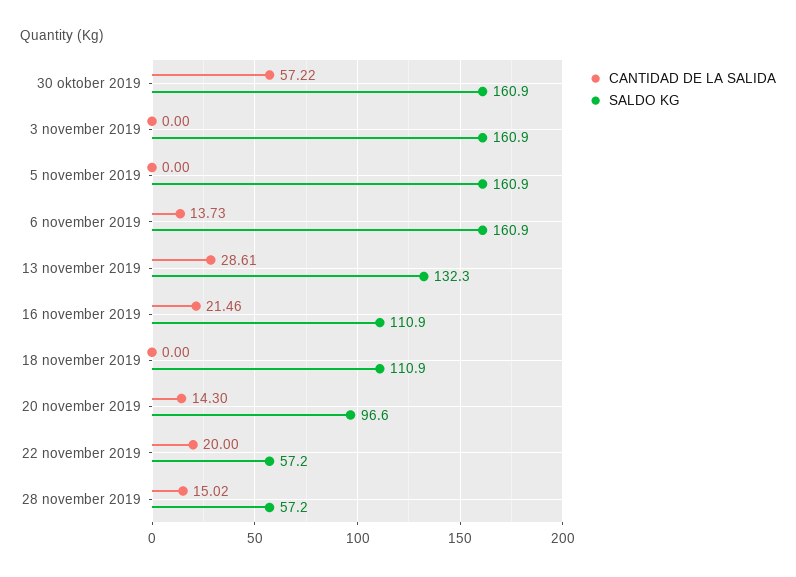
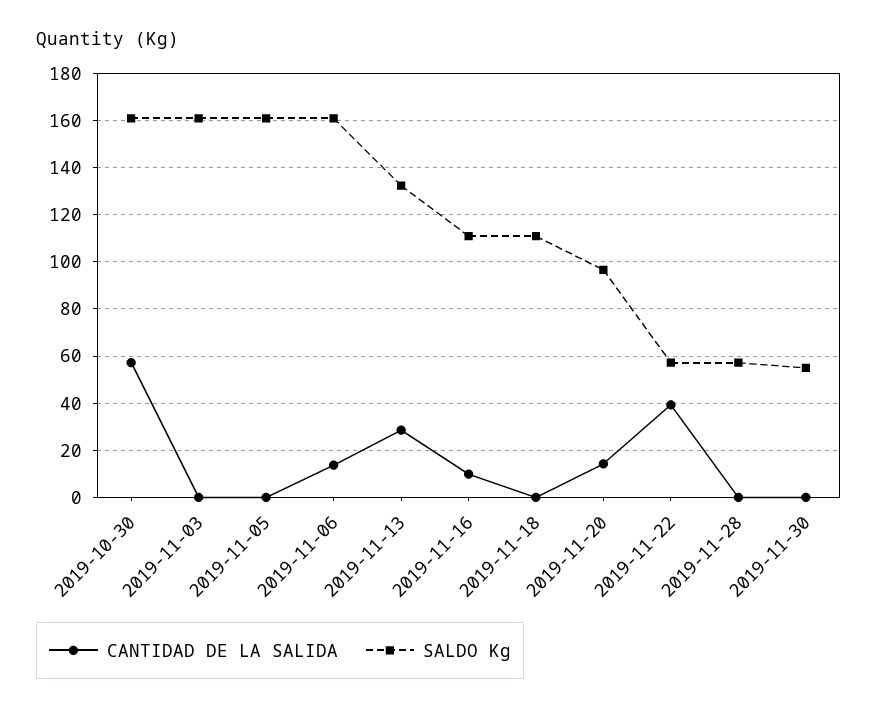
CANTIDAD DE LA SALIDA, 16 november 2019: 21.46 -> 10
CANTIDAD DE LA SALIDA, 22 november 2019: 20 -> 40
CANTIDAD DE LA SALIDA, 28 november 2019: 15.02 -> 0
CANTIDAD DE LA SALIDA, 2019-11-30: none -> 0
SALDO KG, 2019-11-30: none -> 55

